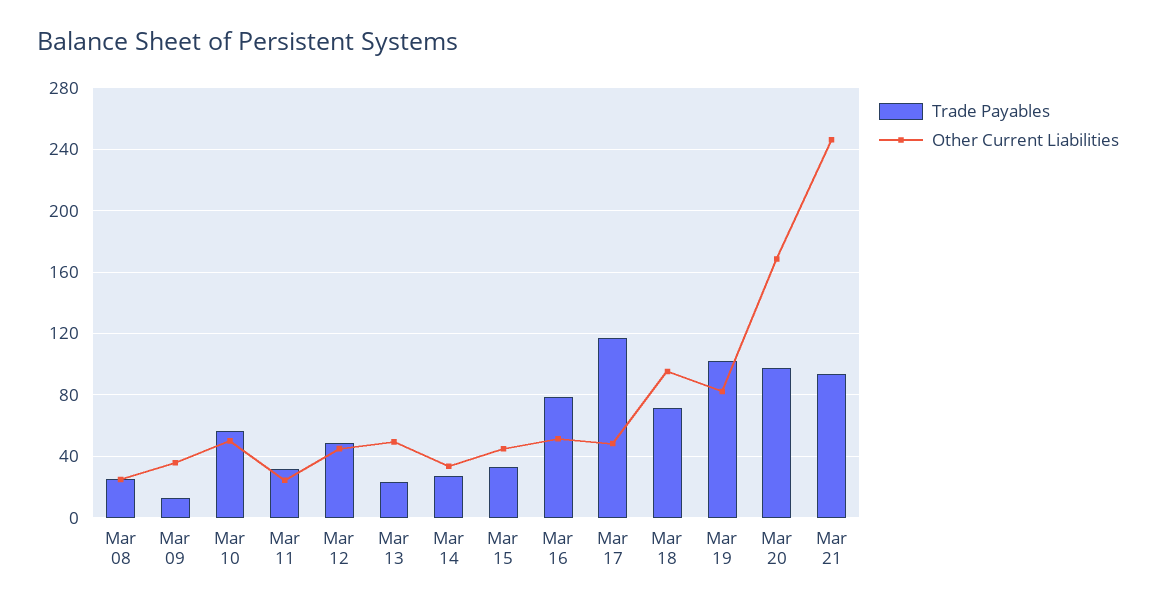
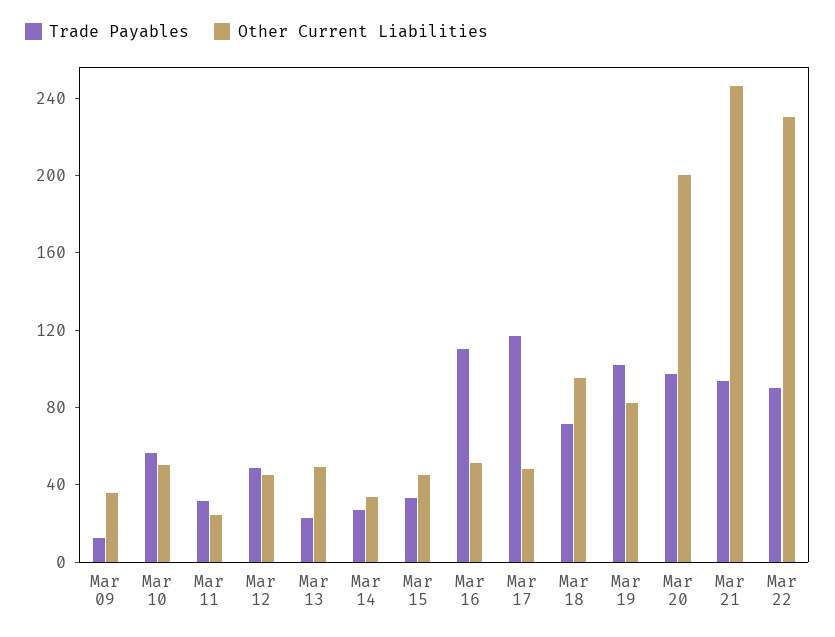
Trade Payables, Mar 08: 25 -> none
Other Current Liabilities, Mar 08: 25 -> none
Trade Payables, Mar 16: 80 -> 110
Other Current Liabilities, Mar 20: 170 -> 200
Trade Payables, Mar 22: none -> 90
Other Current Liabilities, Mar 22: none -> 230

